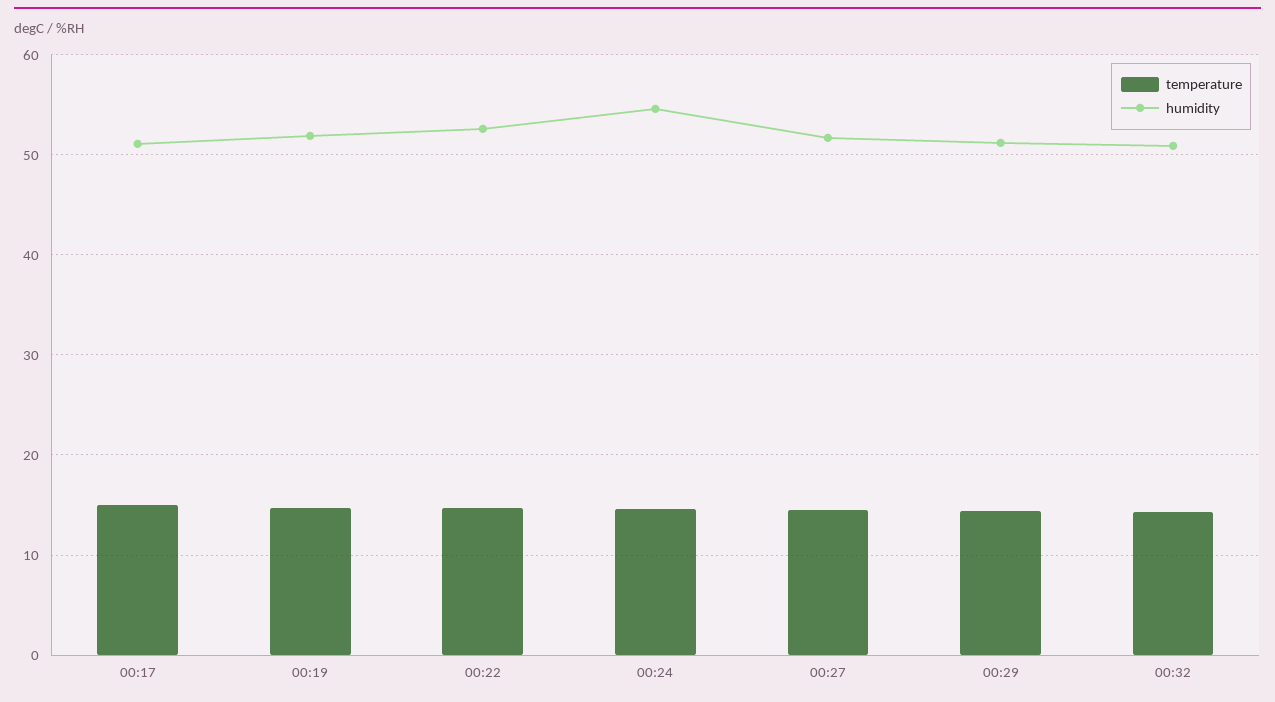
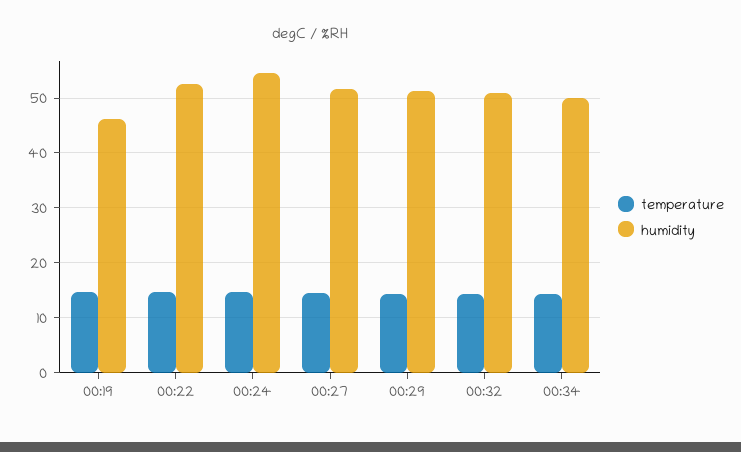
temperature, 00:17: 15 -> none
humidity, 00:17: 51 -> none
humidity, 00:19: 52 -> 46
temperature, 00:34: none -> 14
humidity, 00:34: none -> 50

